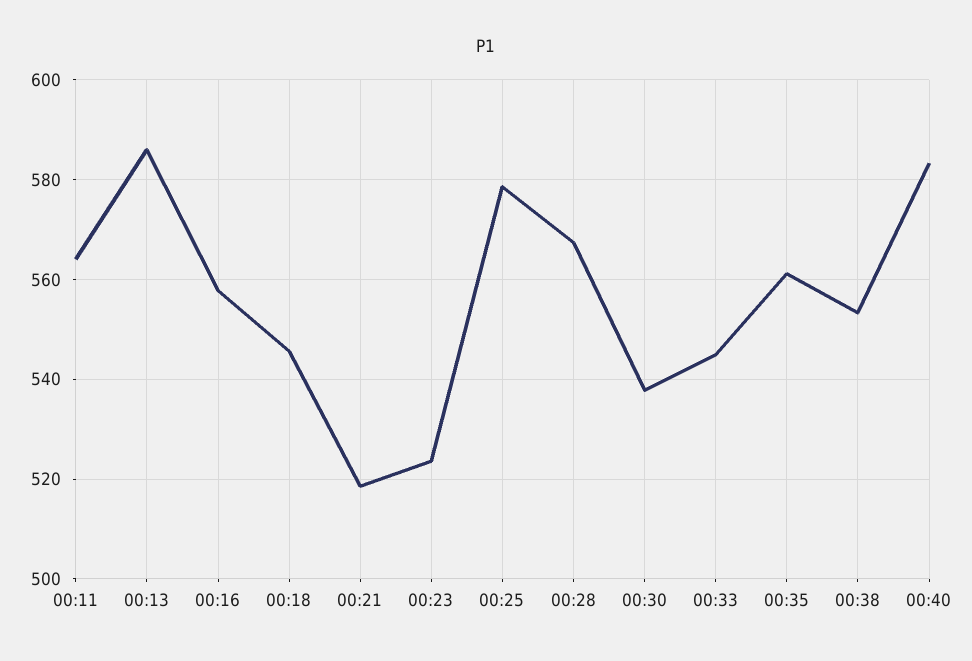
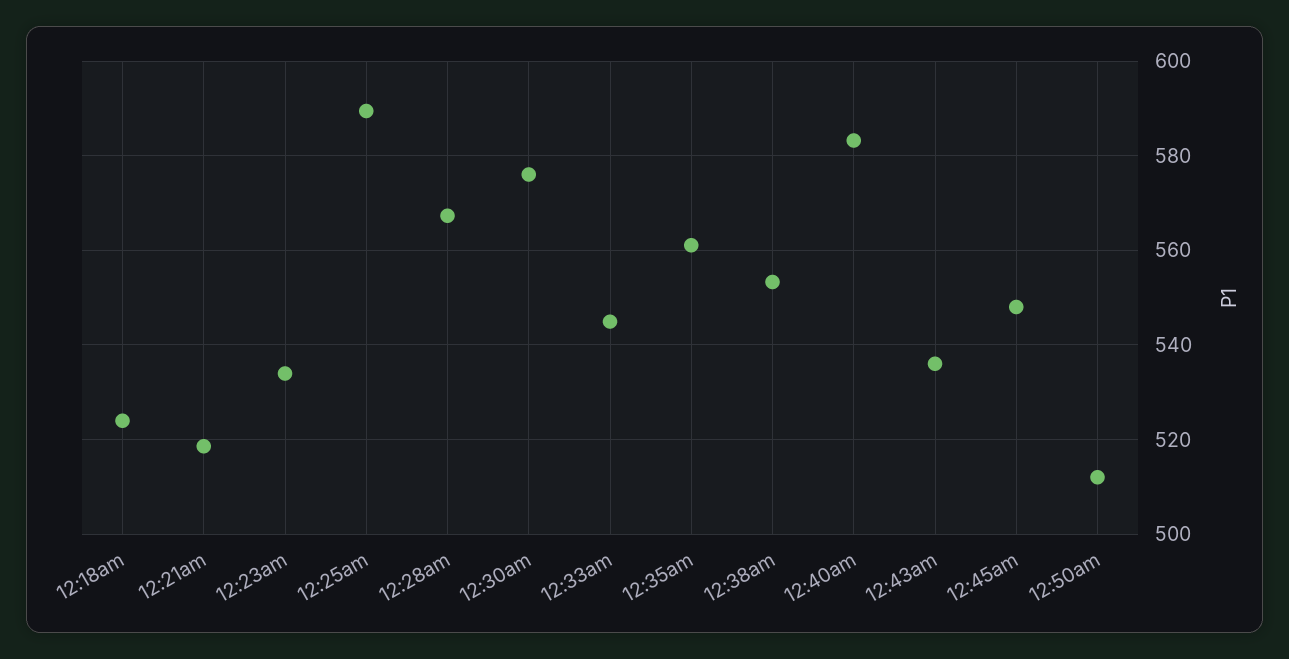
00:11: 564 -> none
00:13: 586 -> none
00:16: 558 -> none
00:18: 546 -> 524
00:23: 524 -> 534
00:25: 578 -> 590
00:30: 538 -> 576
12:43am: none -> 536
12:45am: none -> 548
12:50am: none -> 512

